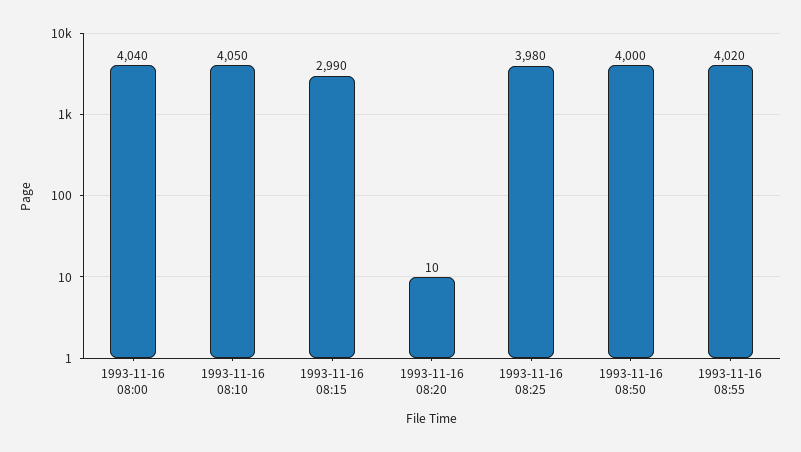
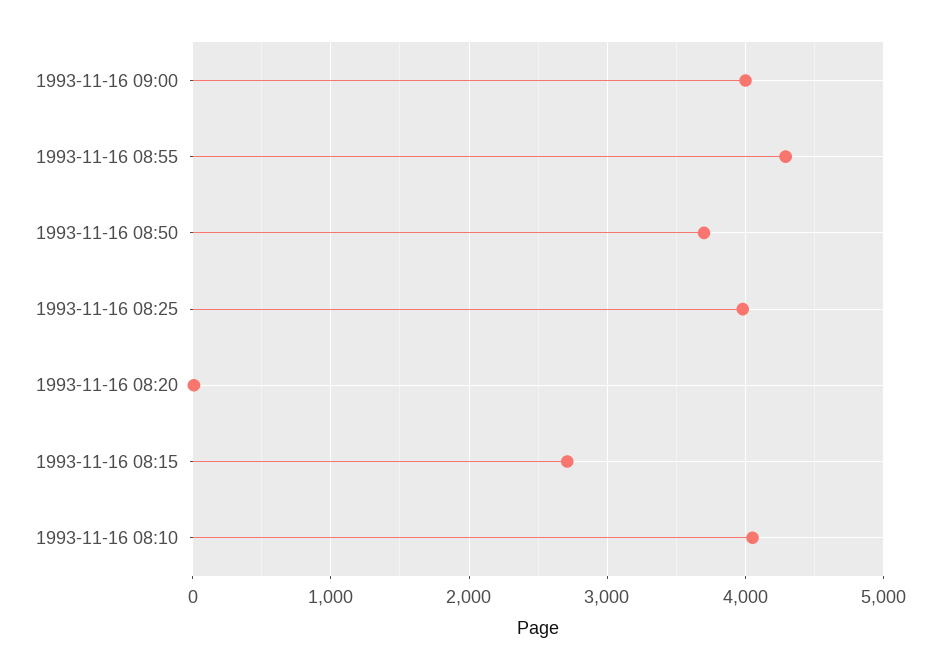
1993-11-16 08:00: 4040 -> none
1993-11-16 08:15: 2990 -> 2700
1993-11-16 08:50: 4000 -> 3700
1993-11-16 08:55: 4020 -> 4300
1993-11-16 09:00: none -> 4000

